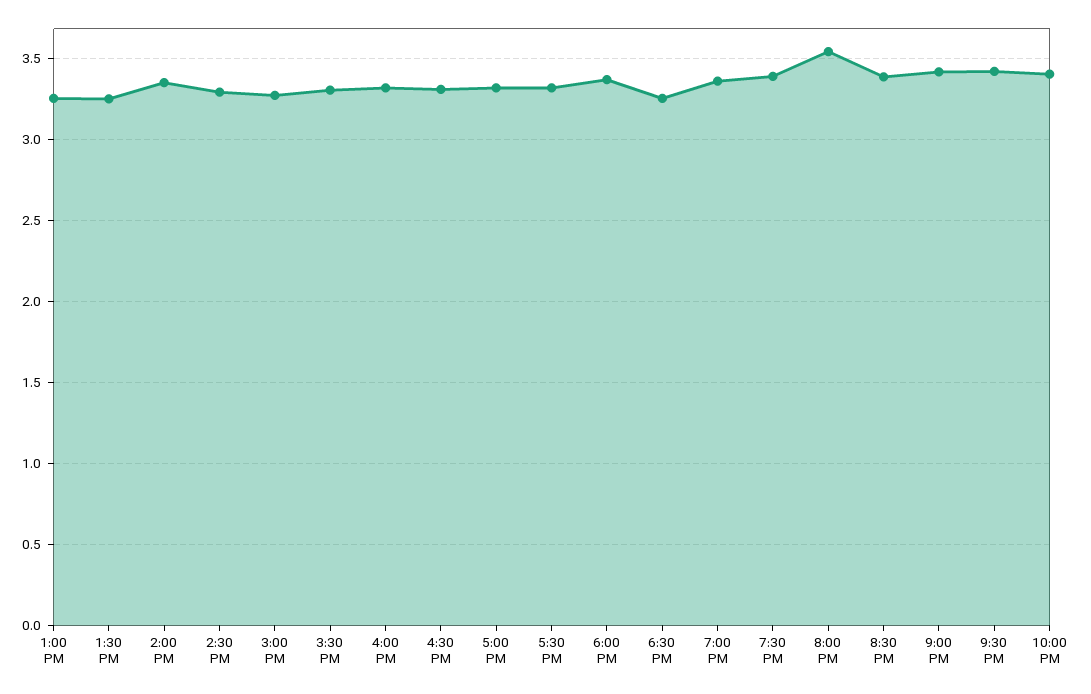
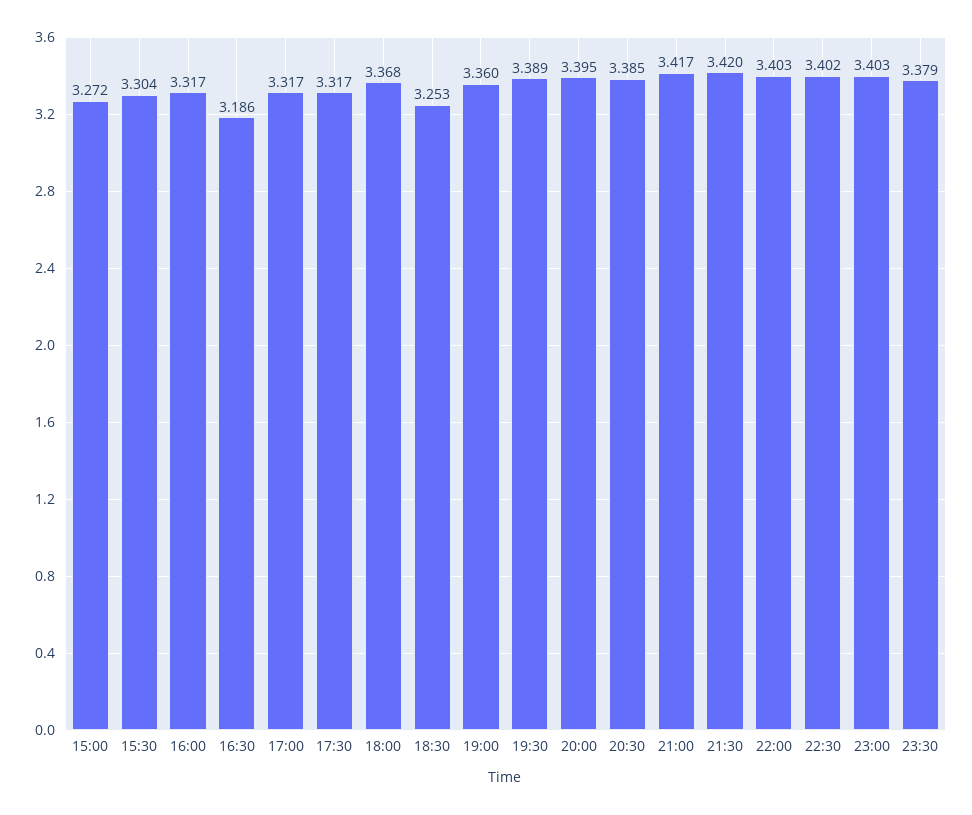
1:00 PM: 3.25 -> none
1:30 PM: 3.25 -> none
2:00 PM: 3.35 -> none
2:30 PM: 3.3 -> none
4:30 PM: 3.3 -> 3.186
8:00 PM: 3.55 -> 3.395
22:30: none -> 3.402
23:00: none -> 3.403
23:30: none -> 3.379

